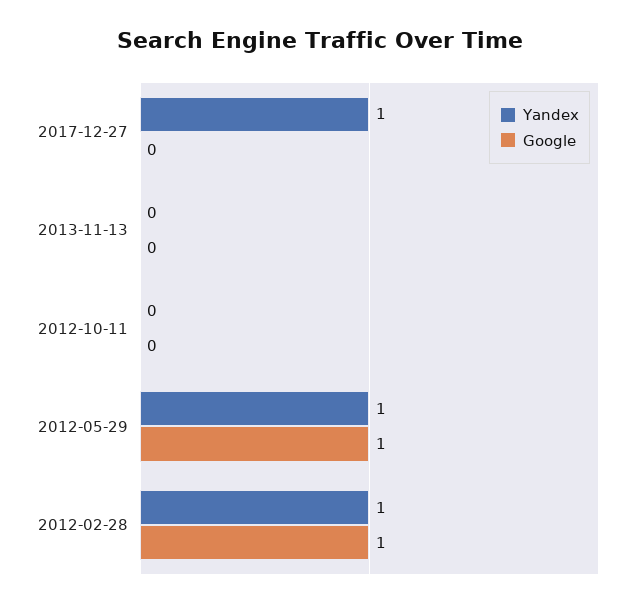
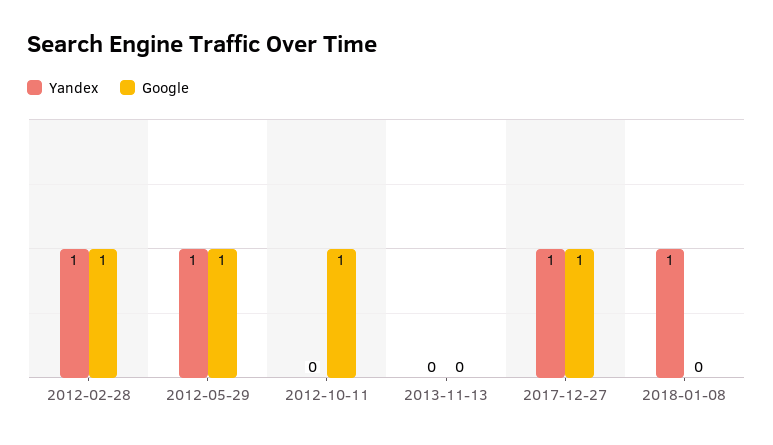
Google, 2017-12-27: 0 -> 1
Google, 2012-10-11: 0 -> 1
Yandex, 2018-01-08: none -> 1
Google, 2018-01-08: none -> 0

